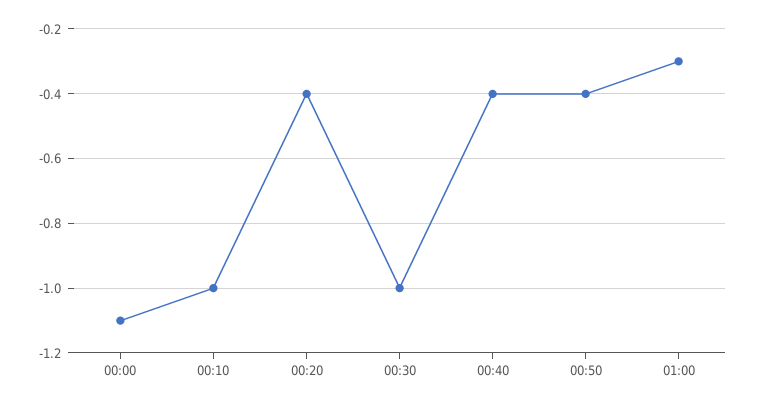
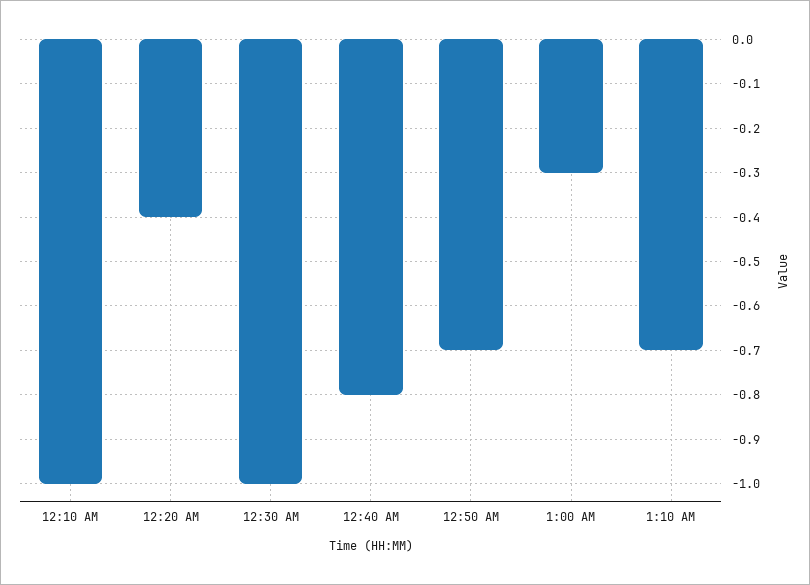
00:00: -1.1 -> none
00:40: -0.4 -> -0.8
00:50: -0.4 -> -0.7
1:10 AM: none -> -0.7

